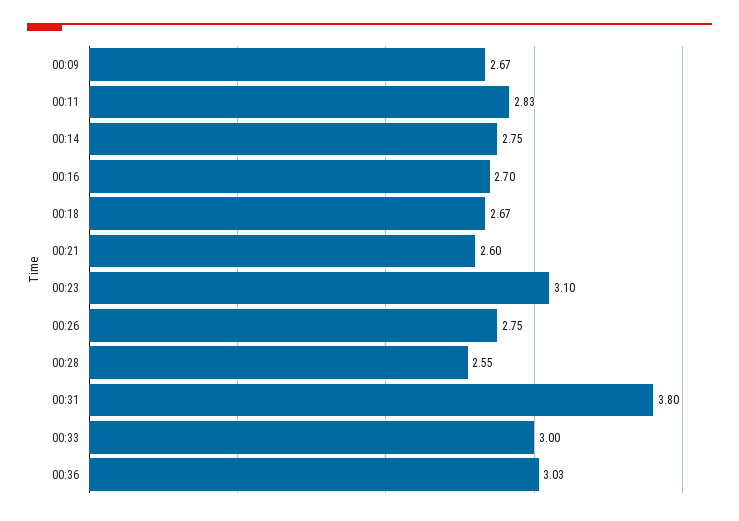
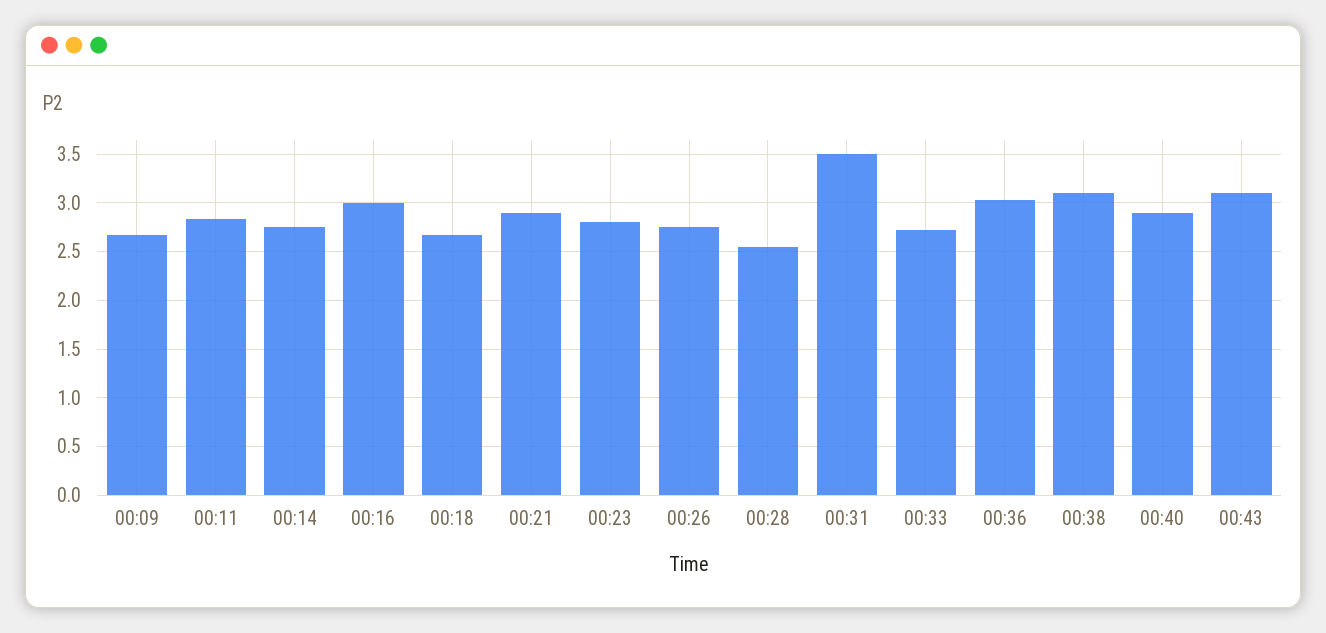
00:16: 2.7 -> 3
00:21: 2.6 -> 2.9
00:23: 3.1 -> 2.8
00:31: 3.8 -> 3.5
00:33: 3 -> 2.7
00:38: none -> 3.1
00:40: none -> 2.9
00:43: none -> 3.1

